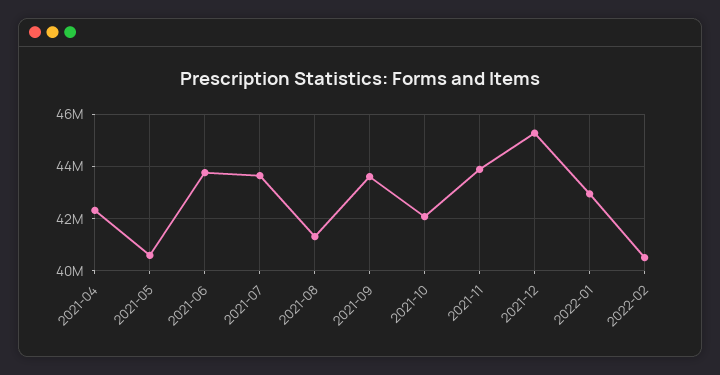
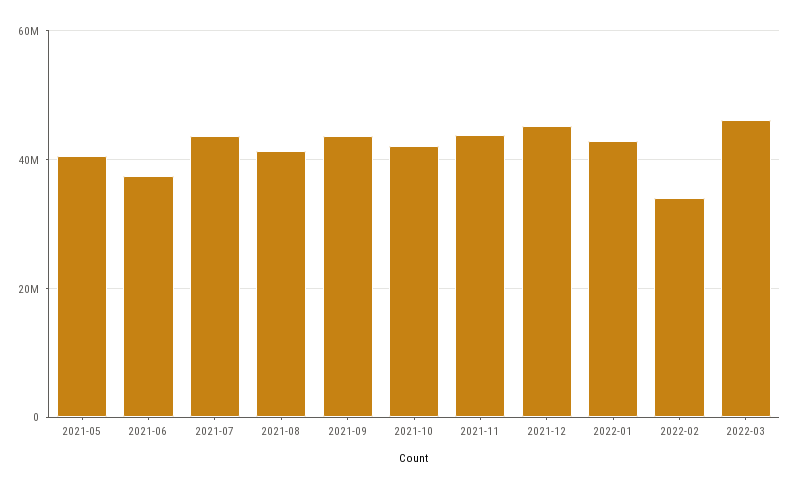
2021-04: 42250000 -> none
2021-06: 43750000 -> 38000000
2022-02: 40500000 -> 34000000
2022-03: none -> 46000000

